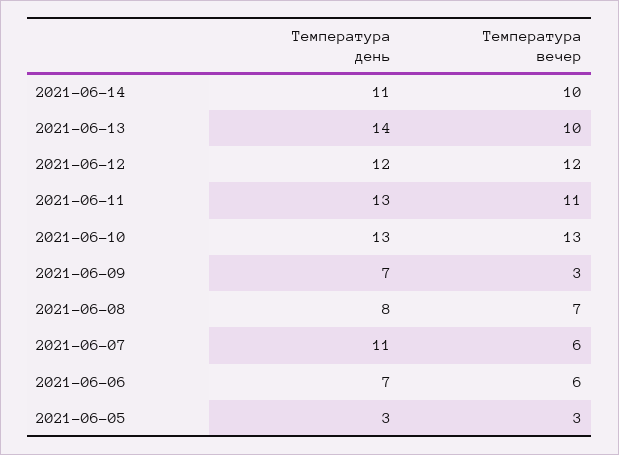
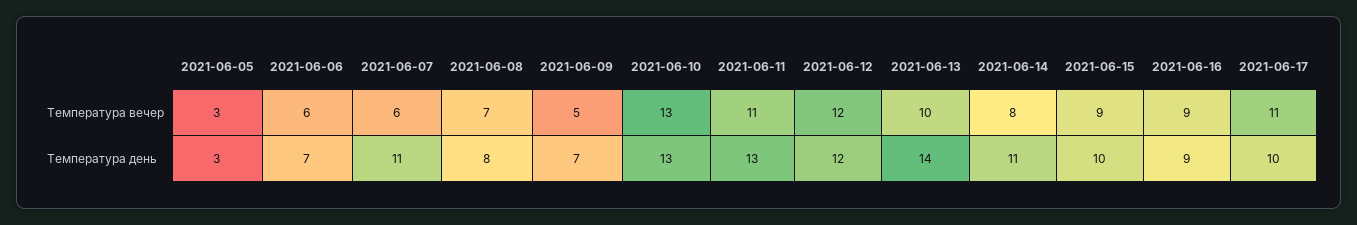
Температура вечер, 2021-06-14: 10 -> 8
Температура вечер, 2021-06-09: 3 -> 5
Температура вечер, 2021-06-15: none -> 9
Температура вечер, 2021-06-16: none -> 9
Температура вечер, 2021-06-17: none -> 11
Температура день, 2021-06-15: none -> 10
Температура день, 2021-06-16: none -> 9
Температура день, 2021-06-17: none -> 10

